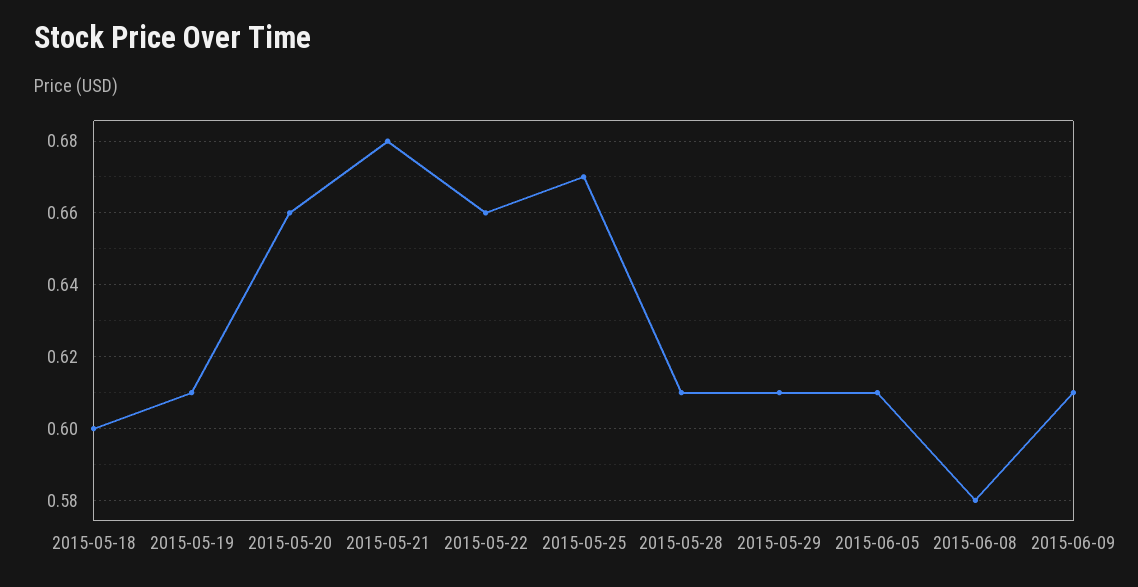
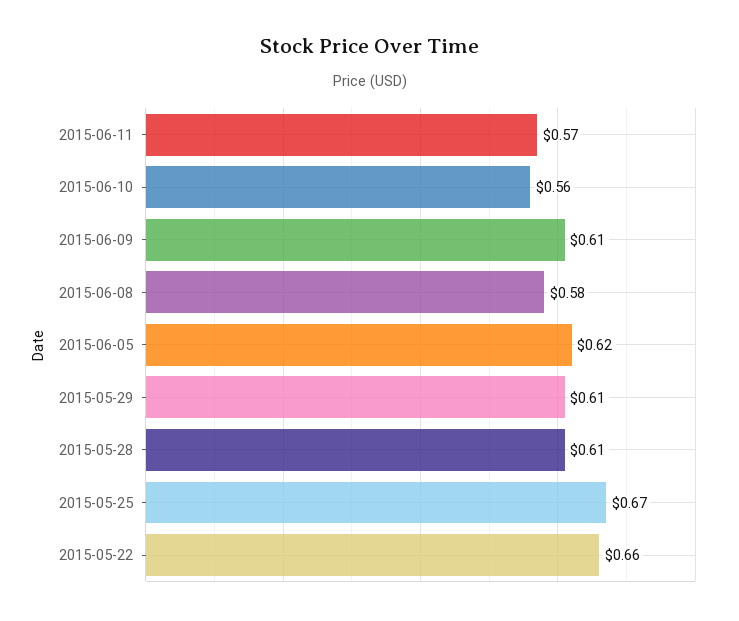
2015-05-18: 0.6 -> none
2015-05-19: 0.61 -> none
2015-05-20: 0.66 -> none
2015-05-21: 0.68 -> none
2015-06-05: 0.61 -> 0.62
2015-06-11: none -> 0.57
2015-06-10: none -> 0.56

